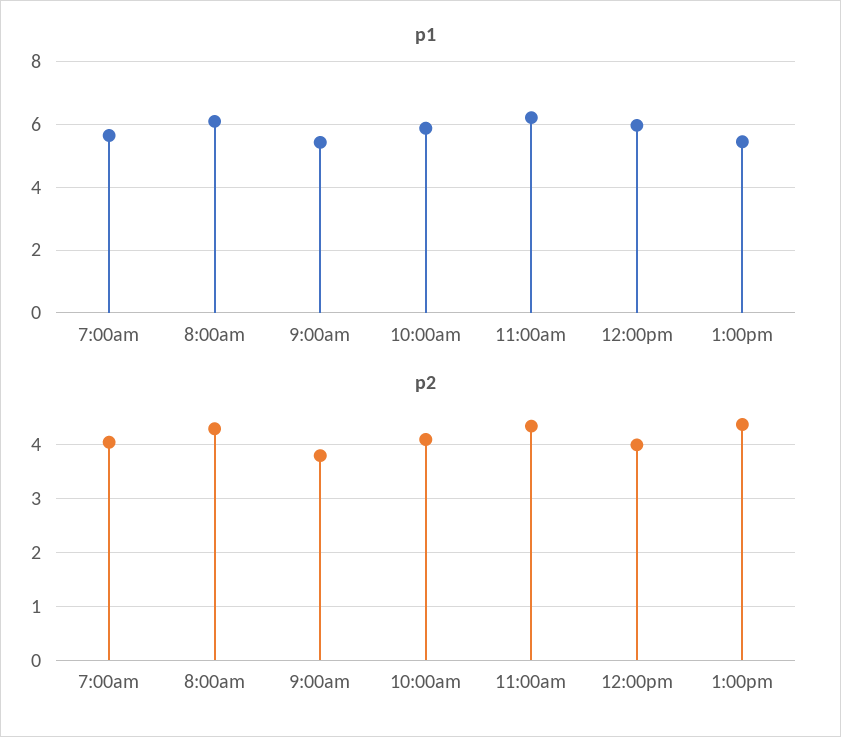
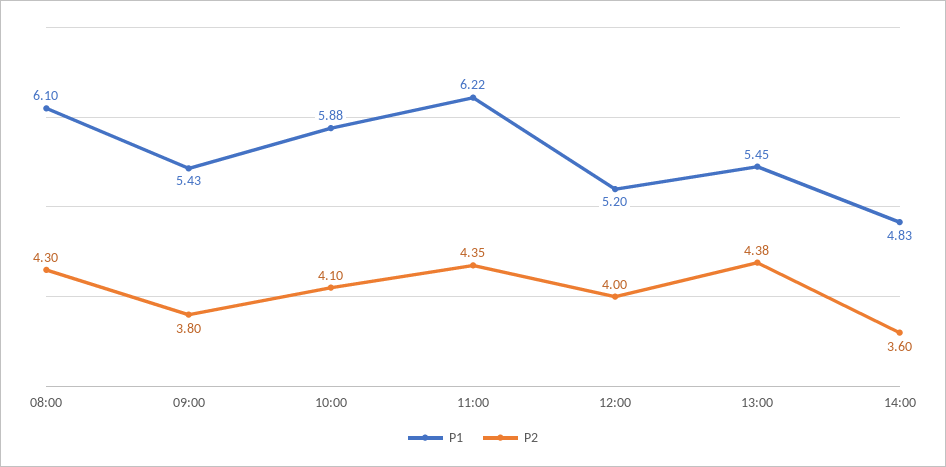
p1, 7:00am: 5.6 -> none
p1, 12:00pm: 6 -> 5.2
p2, 7:00am: 4 -> none
p1, 14:00: none -> 4.83
p2, 14:00: none -> 3.6

